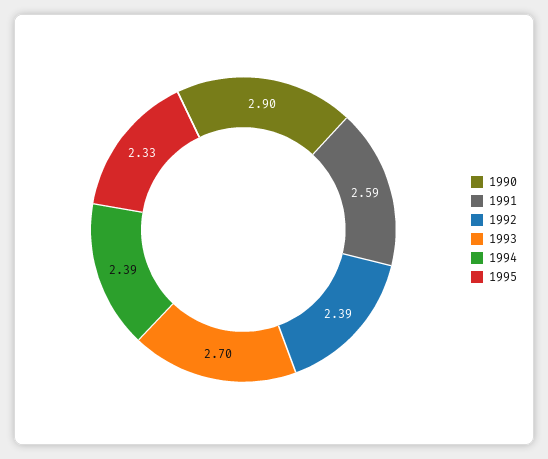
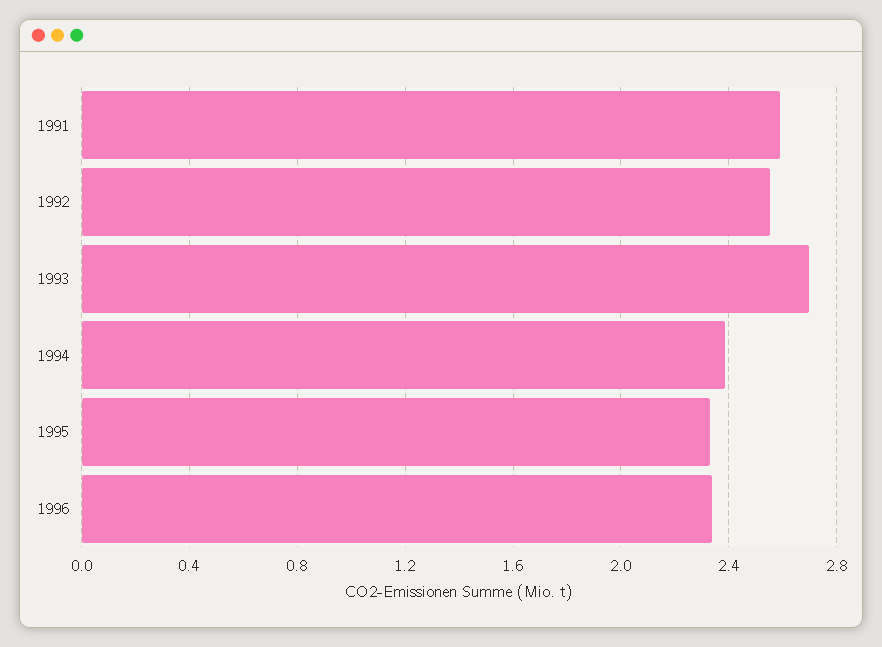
1990: 2.9 -> none
1992: 2.39 -> 2.55
1996: none -> 2.35

